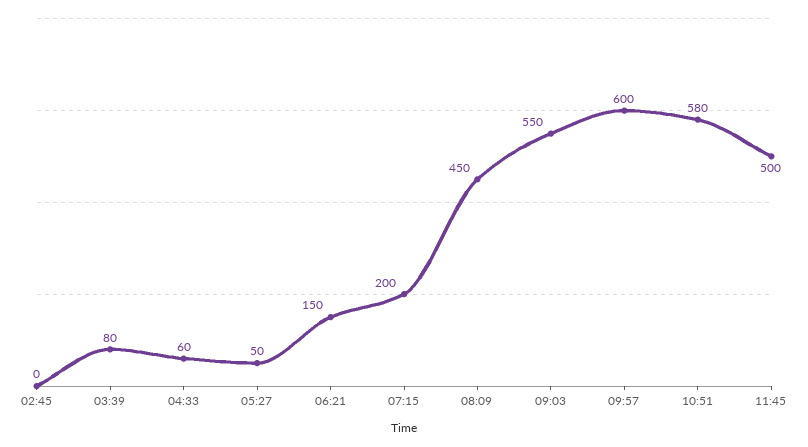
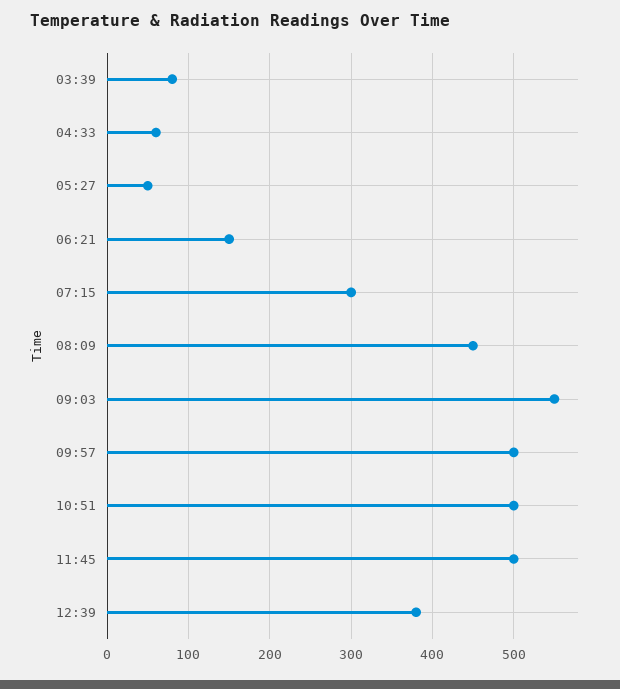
02:45: 0 -> none
07:15: 200 -> 300
09:57: 600 -> 500
10:51: 580 -> 500
12:39: none -> 380

